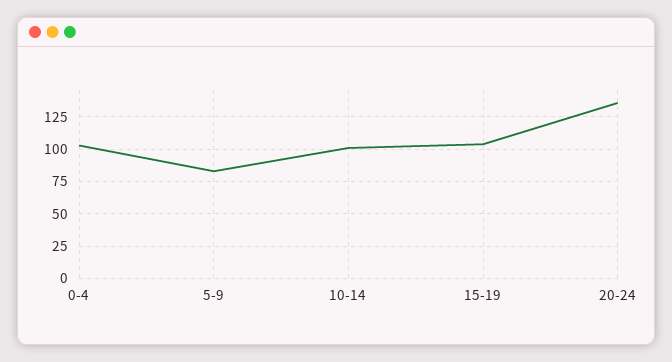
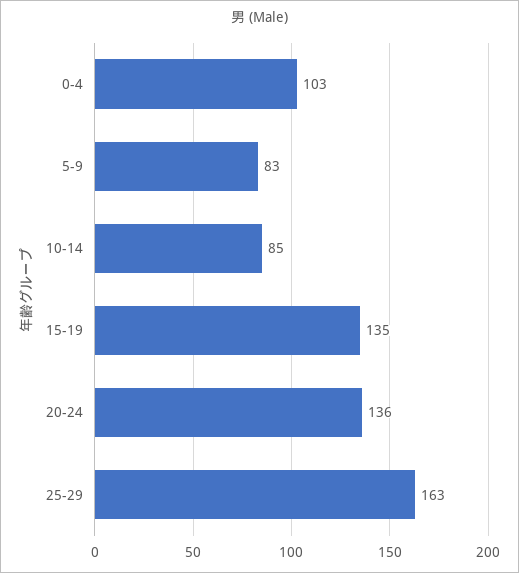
10-14: 100 -> 85
15-19: 105 -> 135
25-29: none -> 163

